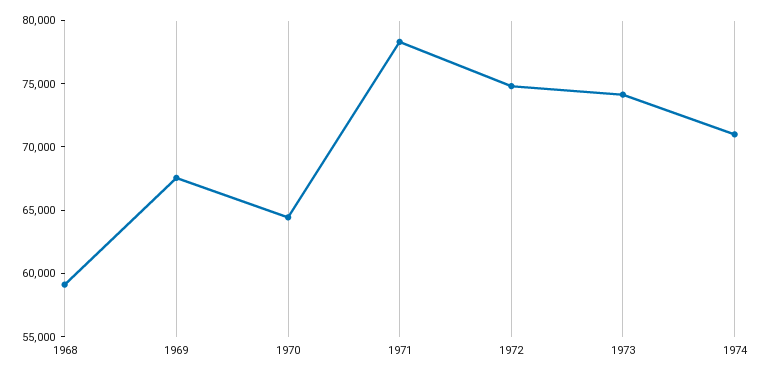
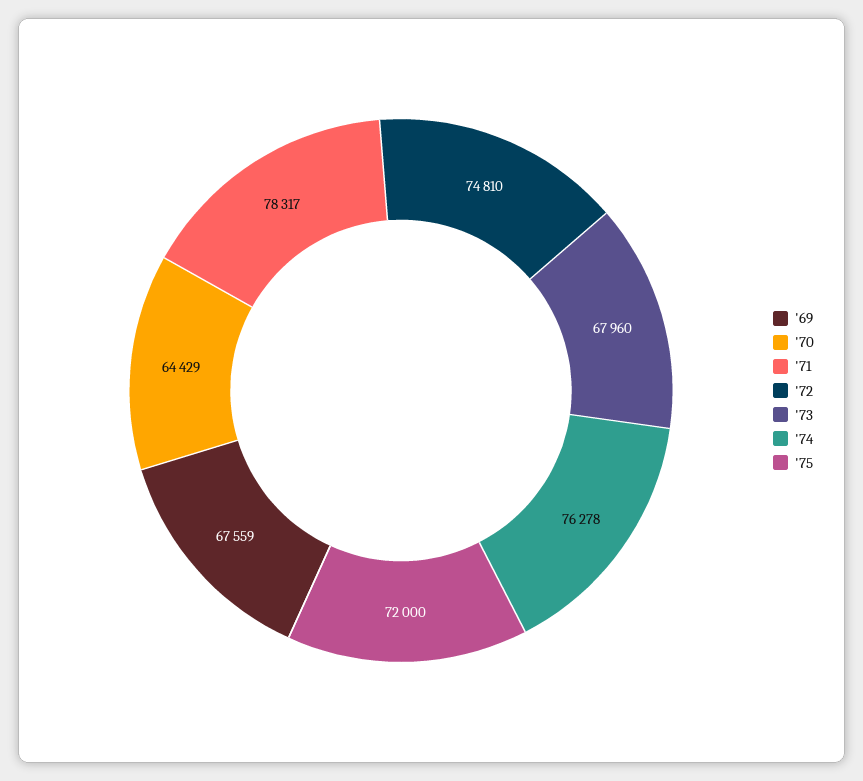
1968: 59000 -> none
1973: 74000 -> 67960
1974: 71000 -> 76278
'75: none -> 72000

